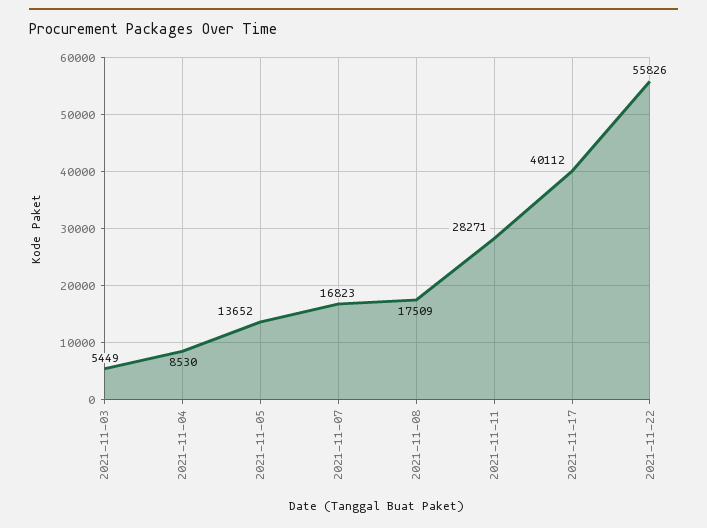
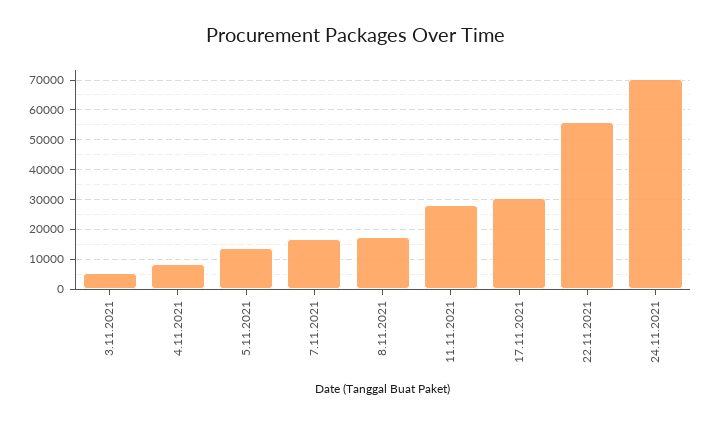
2021-11-17: 40112 -> 30000
24.11.2021: none -> 70000

